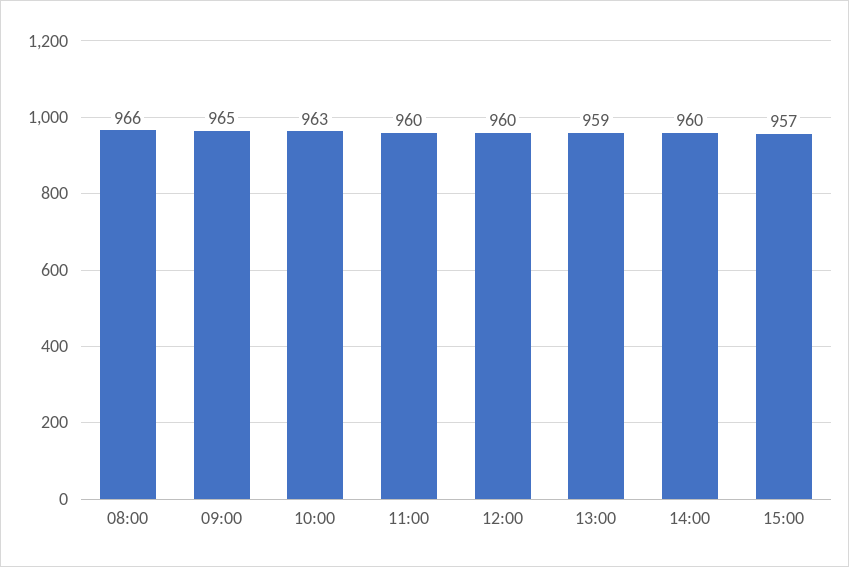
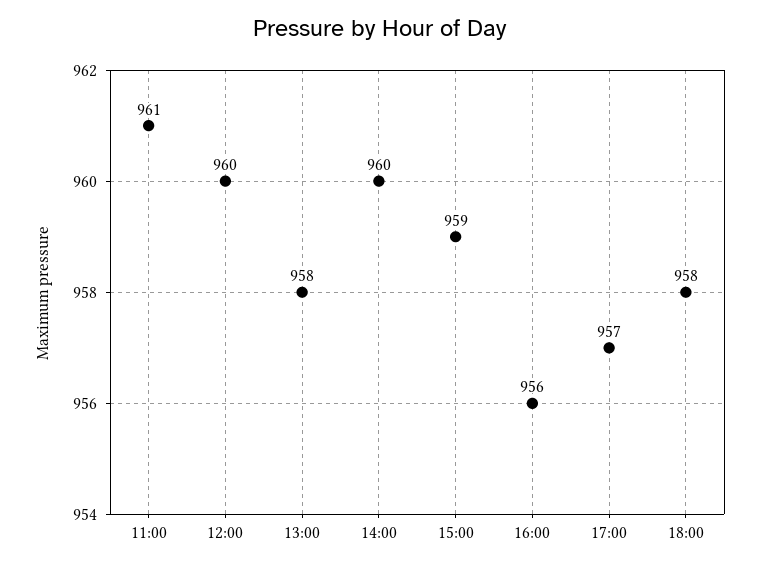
08:00: 966 -> none
09:00: 965 -> none
10:00: 963 -> none
11:00: 960 -> 961
13:00: 959 -> 958
15:00: 957 -> 959
16:00: none -> 956
17:00: none -> 957
18:00: none -> 958

